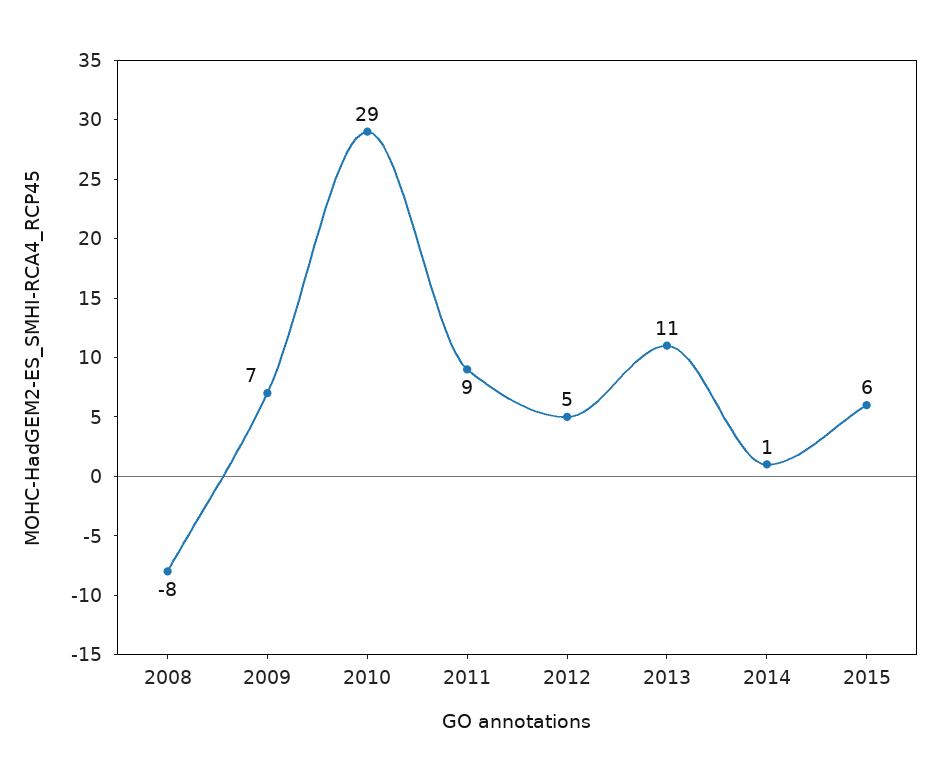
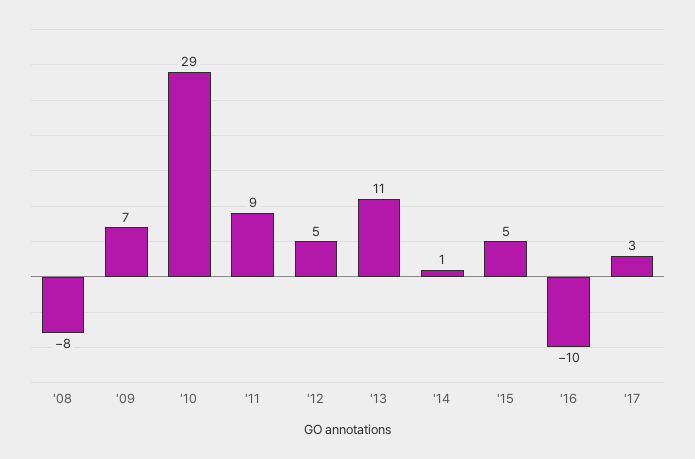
2015: 6 -> 5
'16: none -> -10
'17: none -> 3

